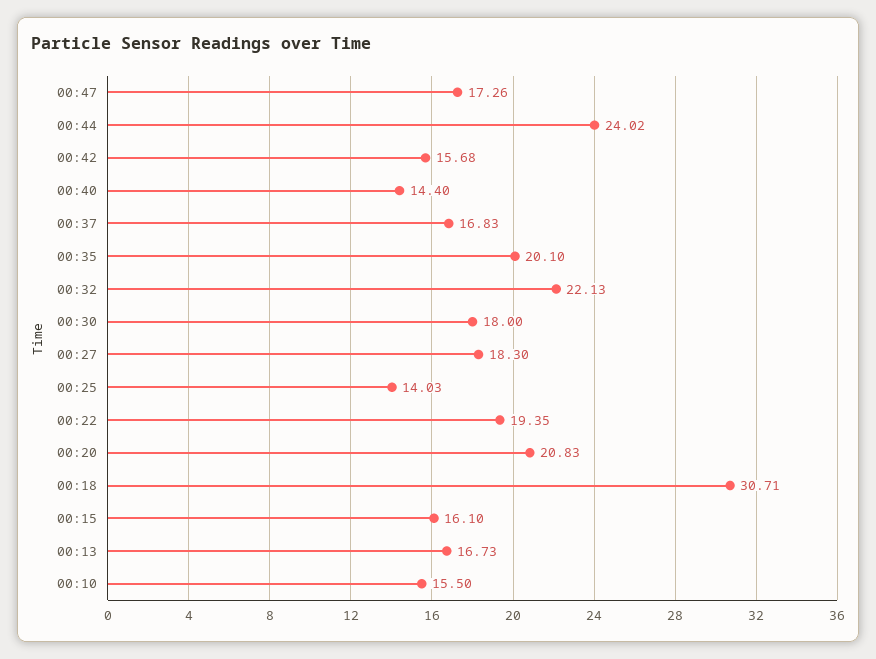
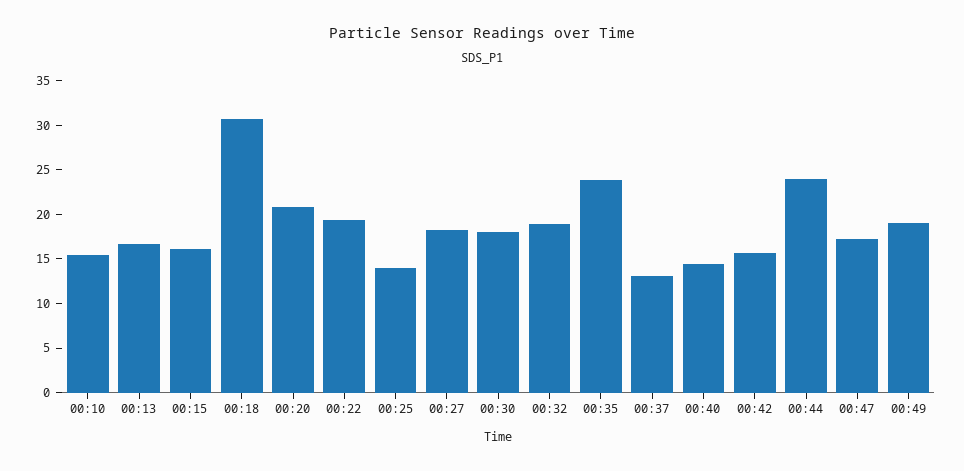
00:37: 16.83 -> 13
00:35: 20.1 -> 24
00:32: 22.13 -> 19
00:49: none -> 19

